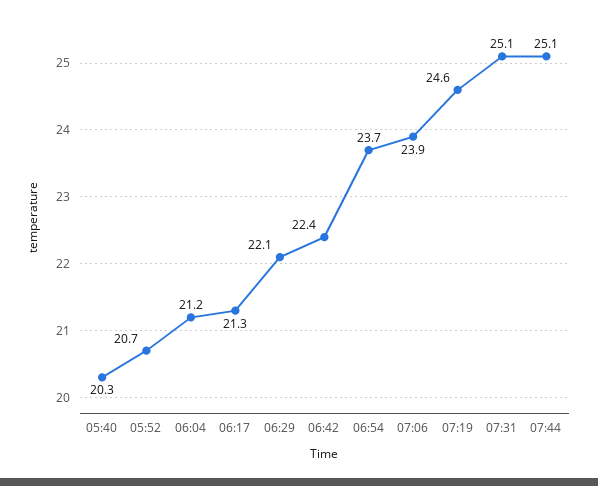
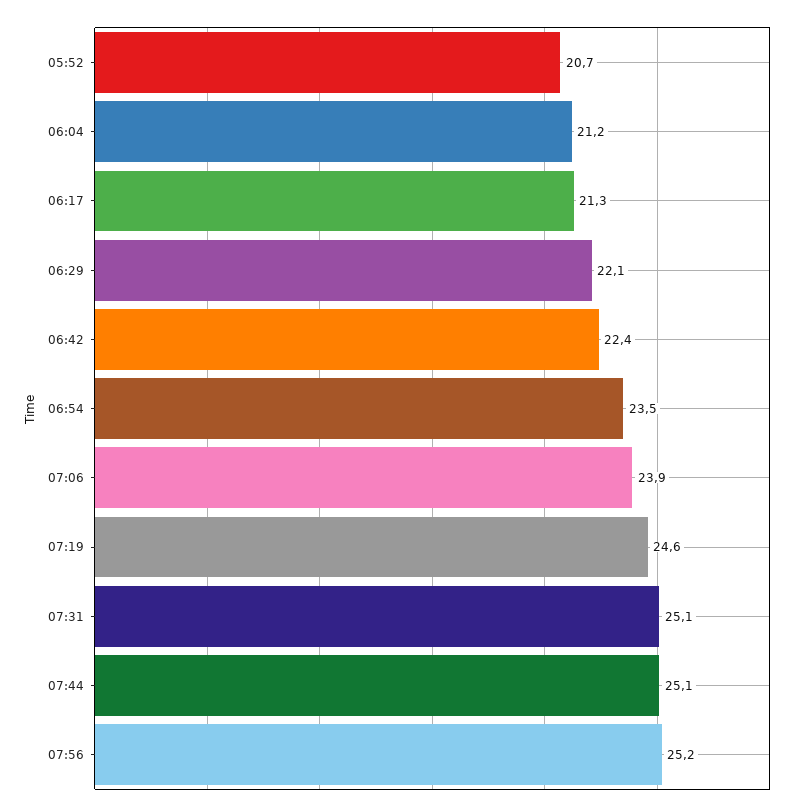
05:40: 20.3 -> none
06:54: 23.7 -> 23.5
07:56: none -> 25.2

